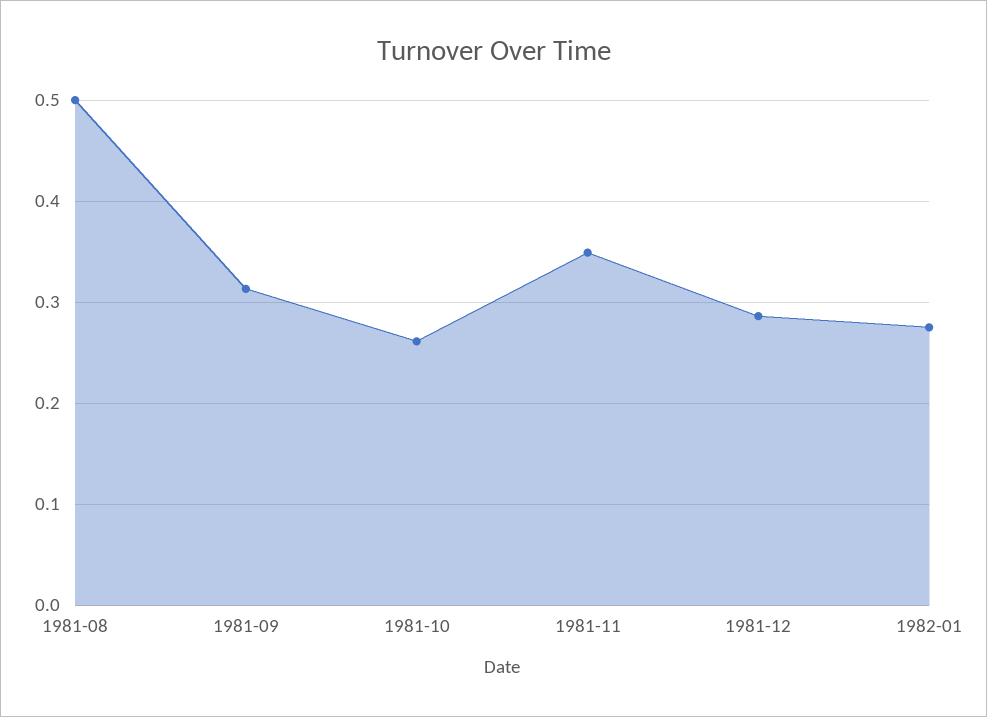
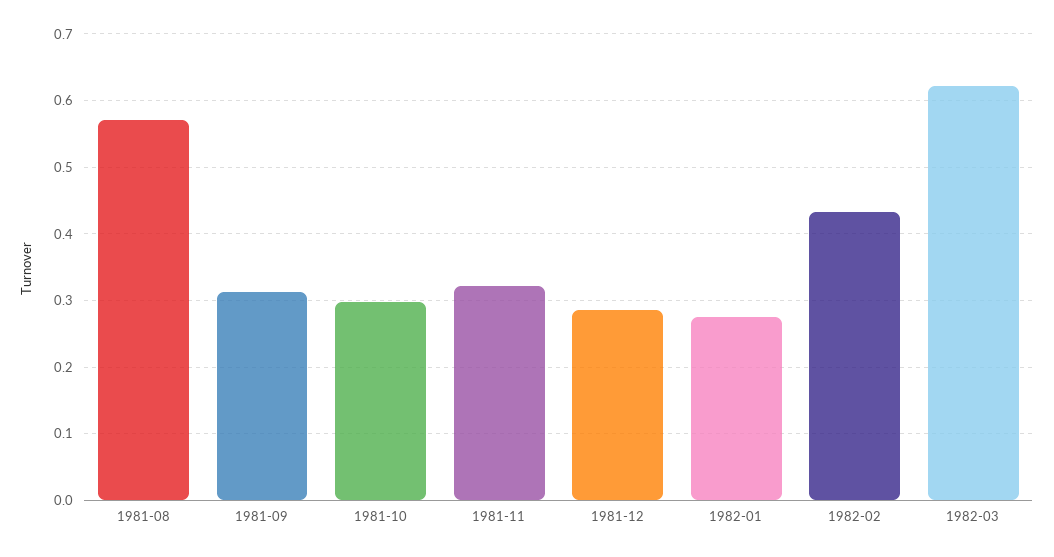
1981-08: 0.5 -> 0.57
1981-10: 0.26 -> 0.3
1981-11: 0.35 -> 0.32
1982-02: none -> 0.43
1982-03: none -> 0.62

